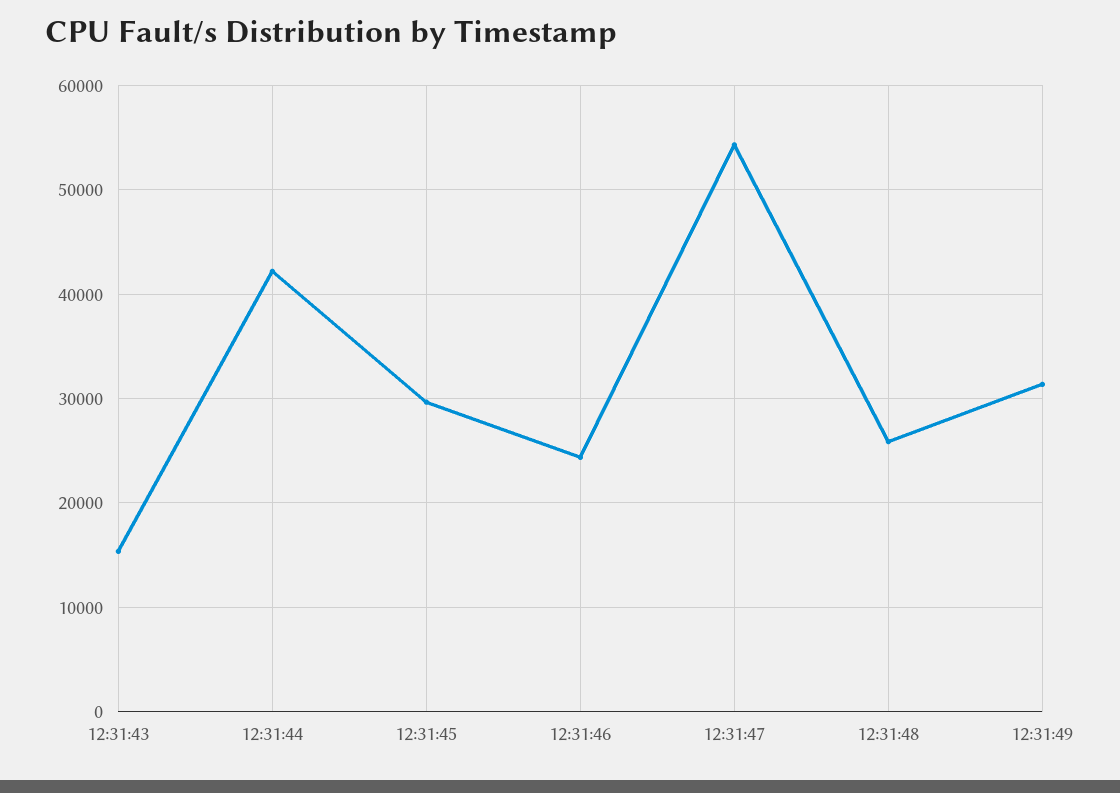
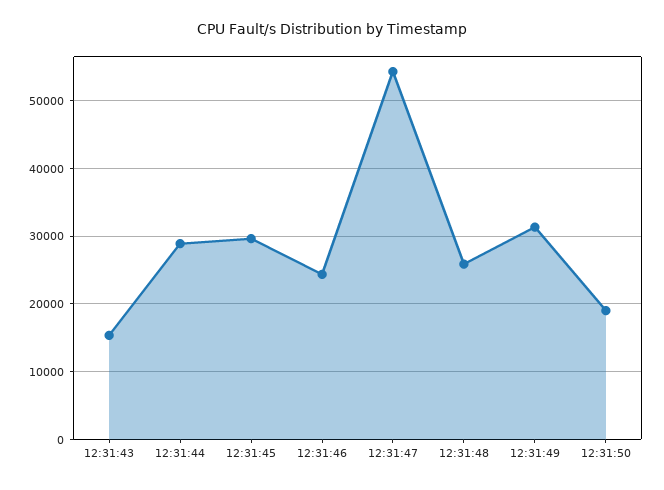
12:31:44: 42000 -> 29000
12:31:50: none -> 19000

